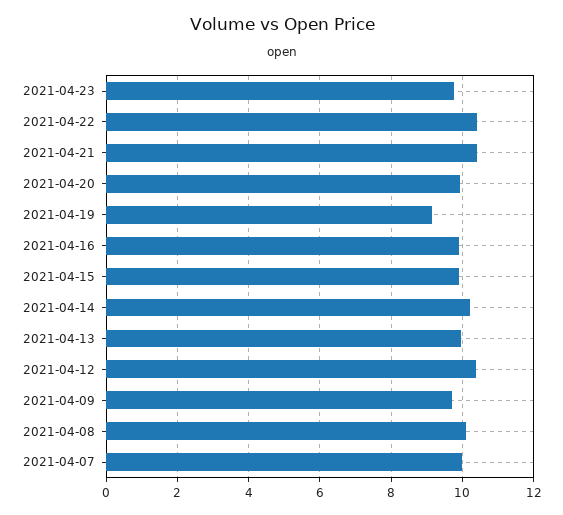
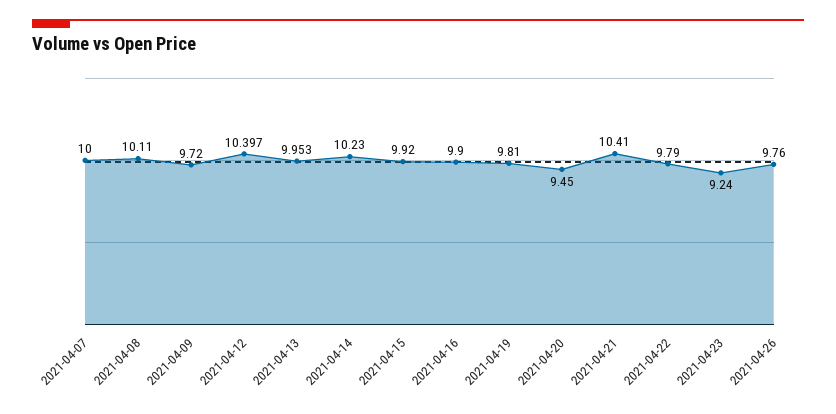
2021-04-23: 9.8 -> 9.24
2021-04-22: 10.4 -> 9.79
2021-04-20: 10 -> 9.45
2021-04-19: 9.2 -> 9.81
2021-04-26: none -> 9.76

